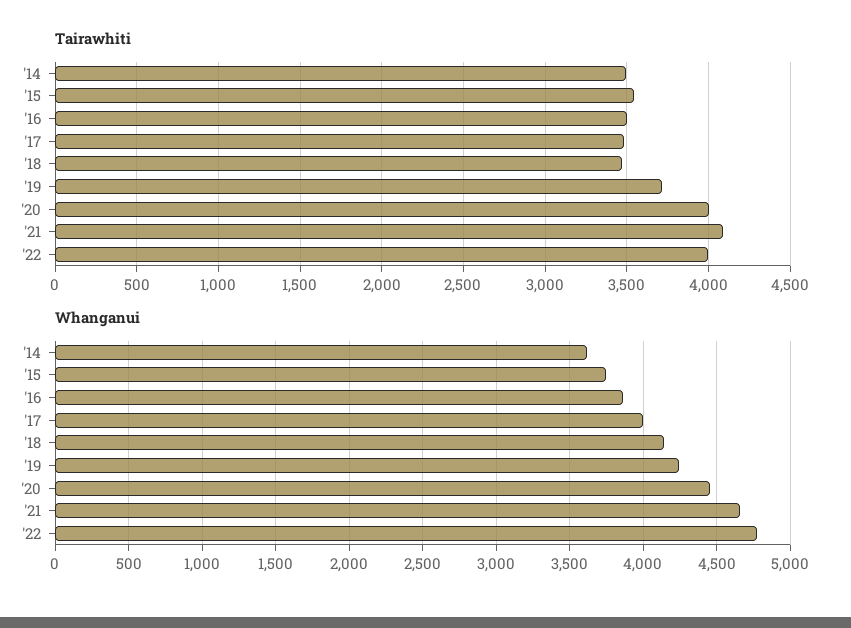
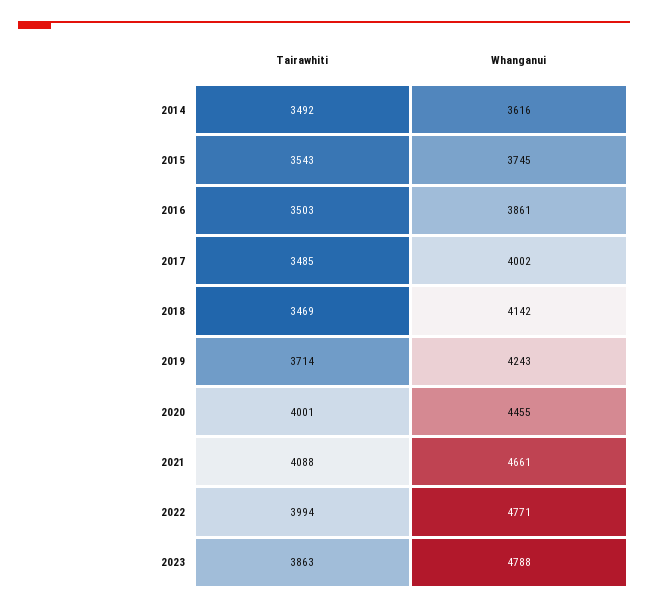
Tairawhiti, 2023: none -> 3863
Whanganui, 2023: none -> 4788

